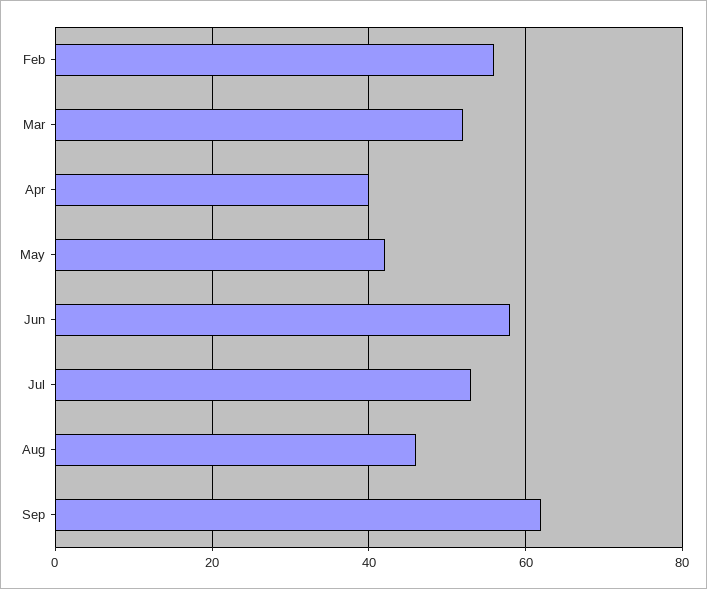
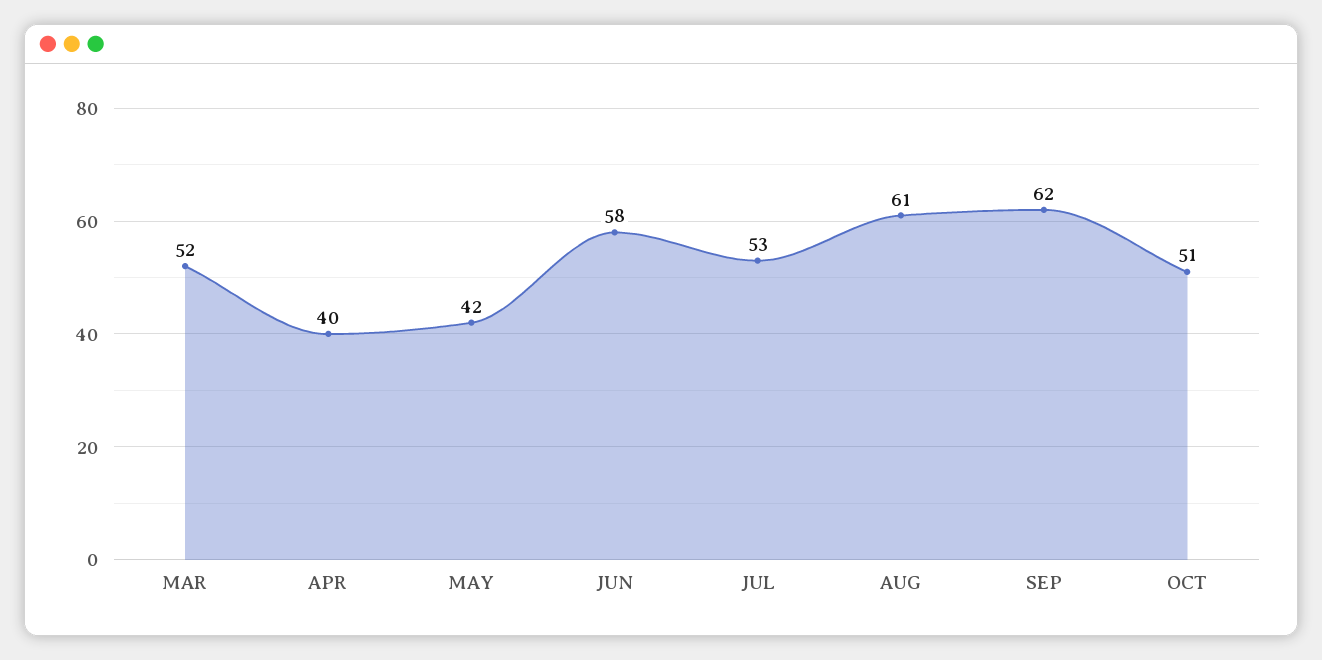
Feb: 55 -> none
Aug: 45 -> 61
OCT: none -> 51

